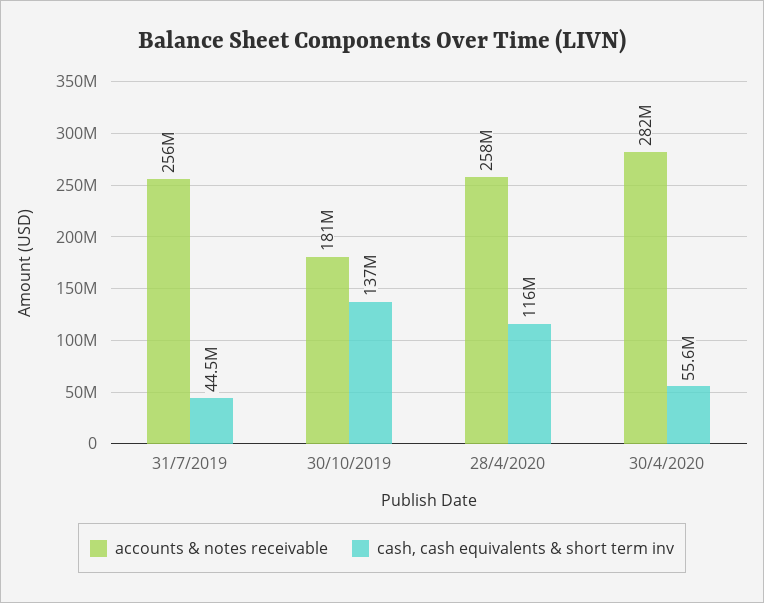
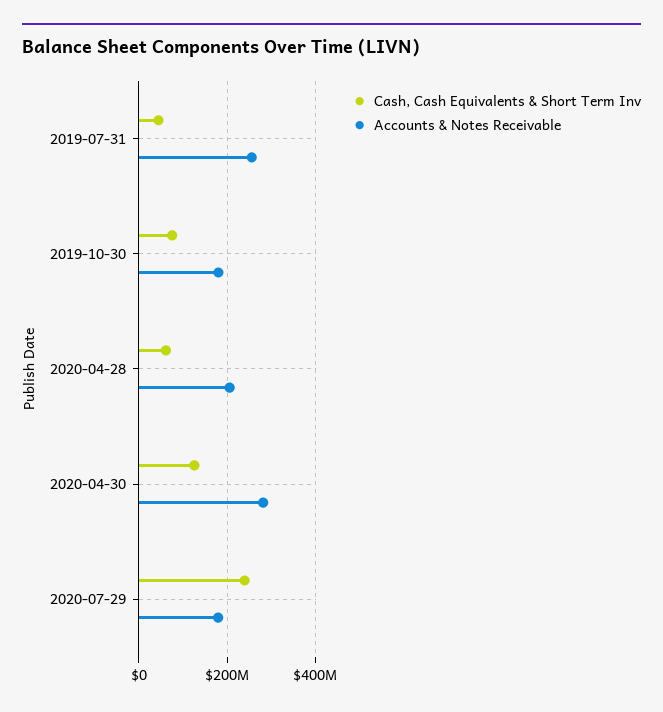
cash, cash equivalents & short term inv, 30/10/2019: 137000000 -> 80000000
accounts & notes receivable, 28/4/2020: 258000000 -> 200000000
cash, cash equivalents & short term inv, 28/4/2020: 116000000 -> 60000000
cash, cash equivalents & short term inv, 30/4/2020: 55600000 -> 120000000
cash, cash equivalents & short term inv, 2020-07-29: none -> 240000000
accounts & notes receivable, 2020-07-29: none -> 180000000

